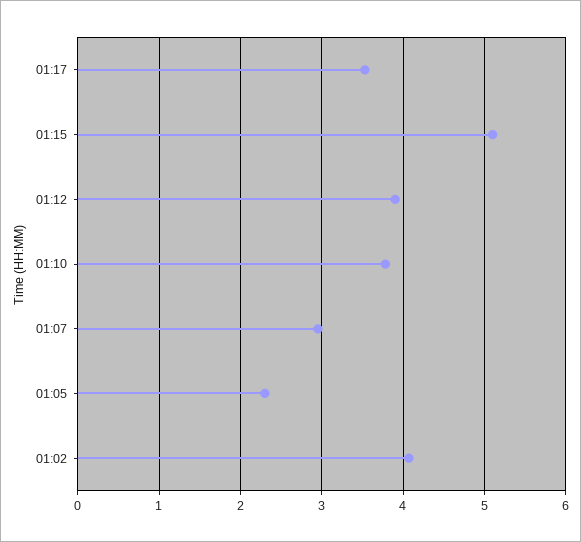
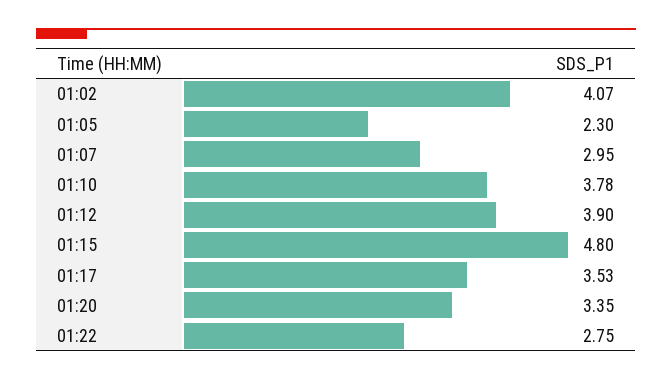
01:15: 5.1 -> 4.8
01:20: none -> 3.35
01:22: none -> 2.75

